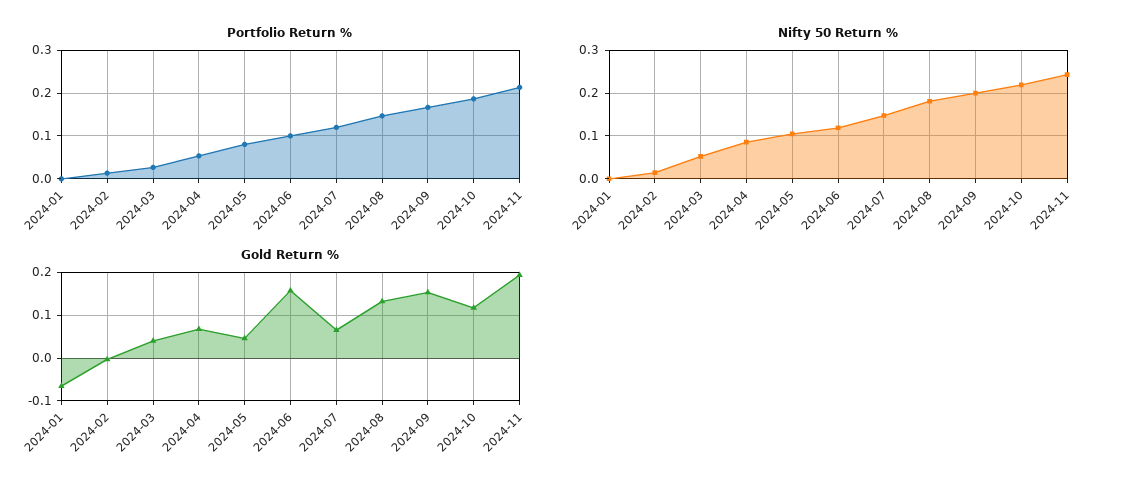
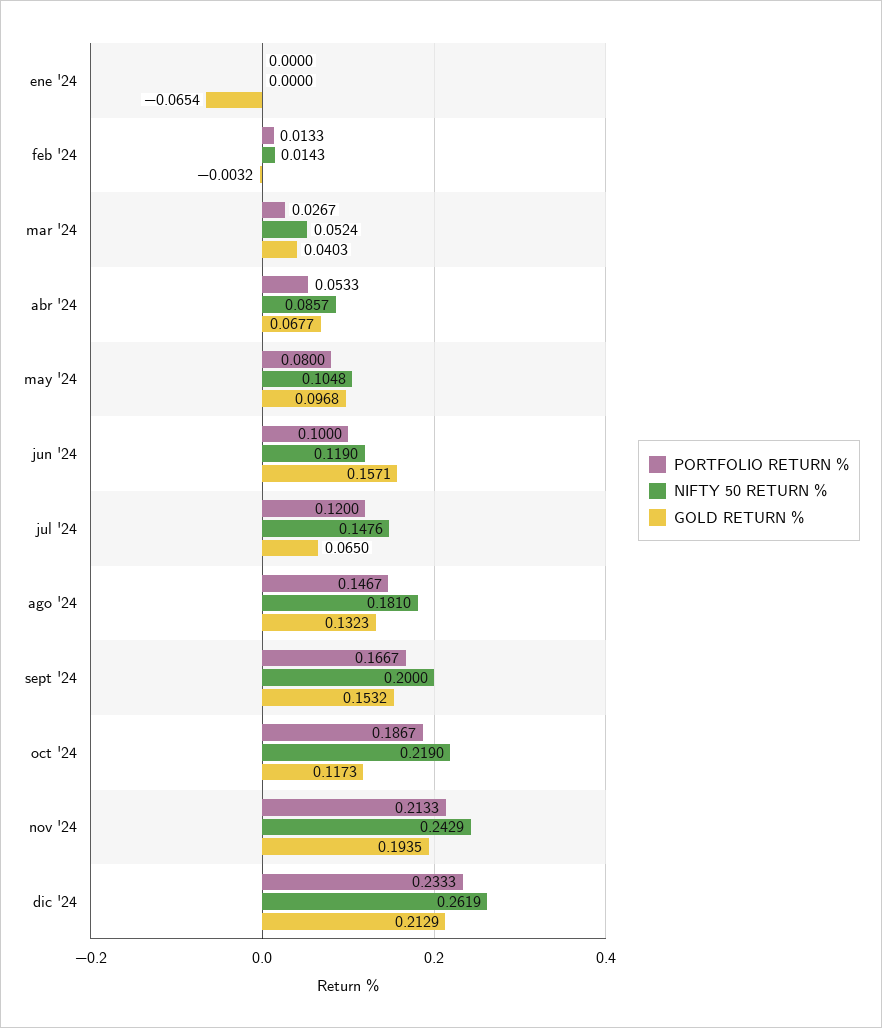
Gold Return %, 2024-05: 0.04 -> 0.0968
Portfolio Return %, dic '24: none -> 0.2333
Nifty 50 Return %, dic '24: none -> 0.2619
Gold Return %, dic '24: none -> 0.2129

